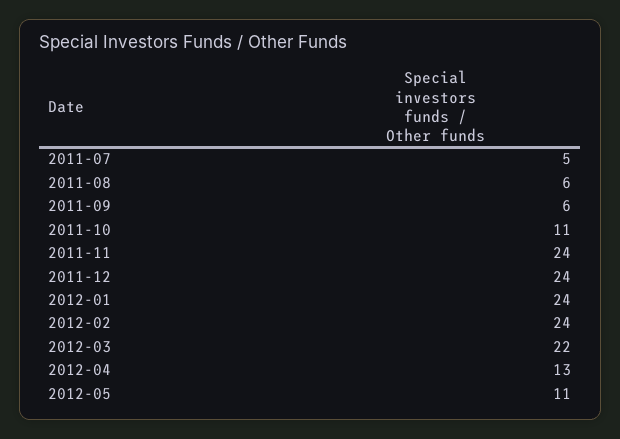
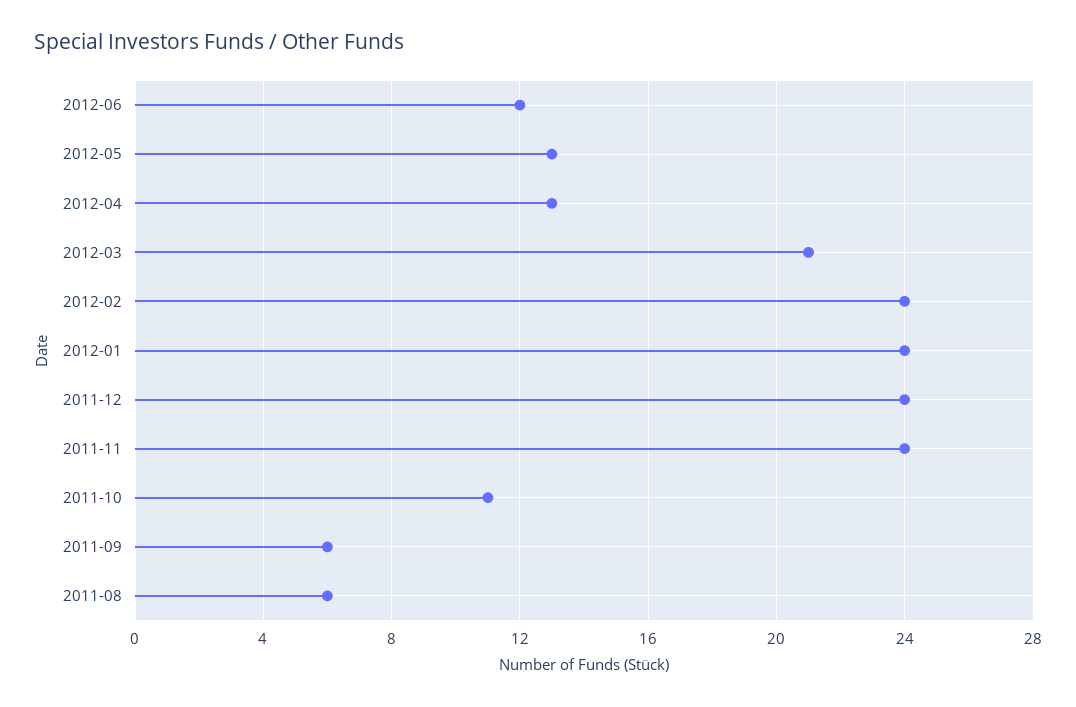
2011-07: 5 -> none
2012-03: 22 -> 21
2012-05: 11 -> 13
2012-06: none -> 12

